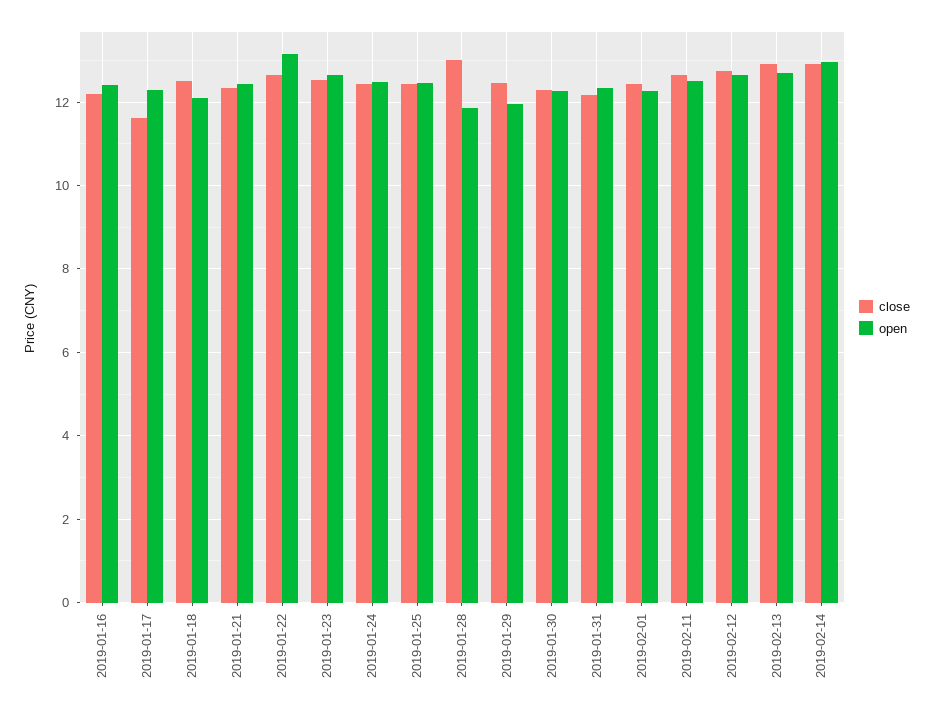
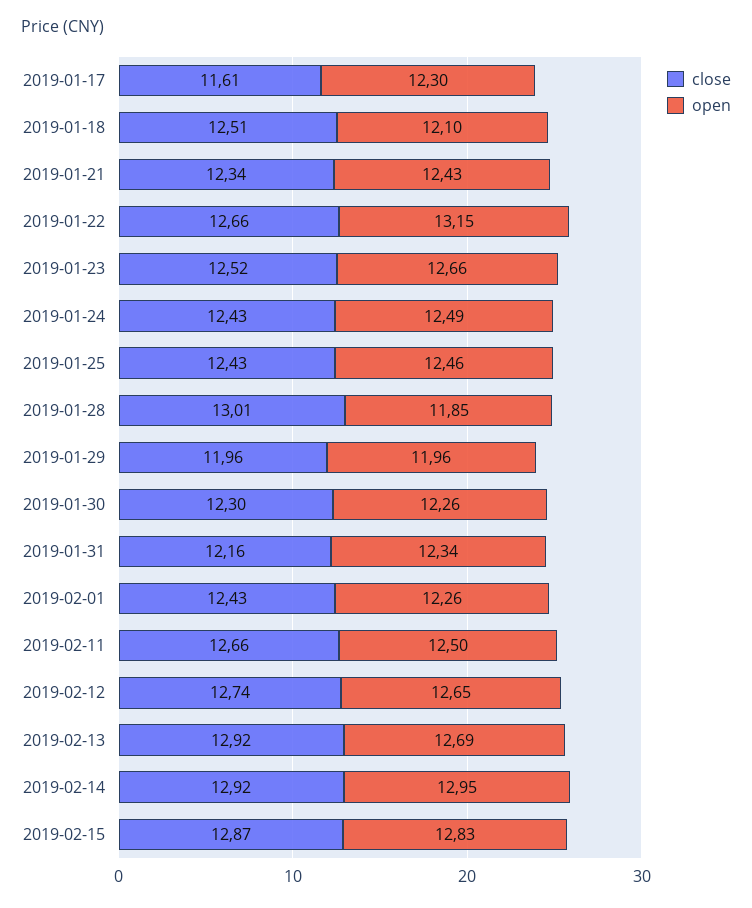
close, 2019-01-16: 12.2 -> none
open, 2019-01-16: 12.4 -> none
close, 2019-01-29: 12.4 -> 11.96
close, 2019-02-15: none -> 12.87
open, 2019-02-15: none -> 12.83

